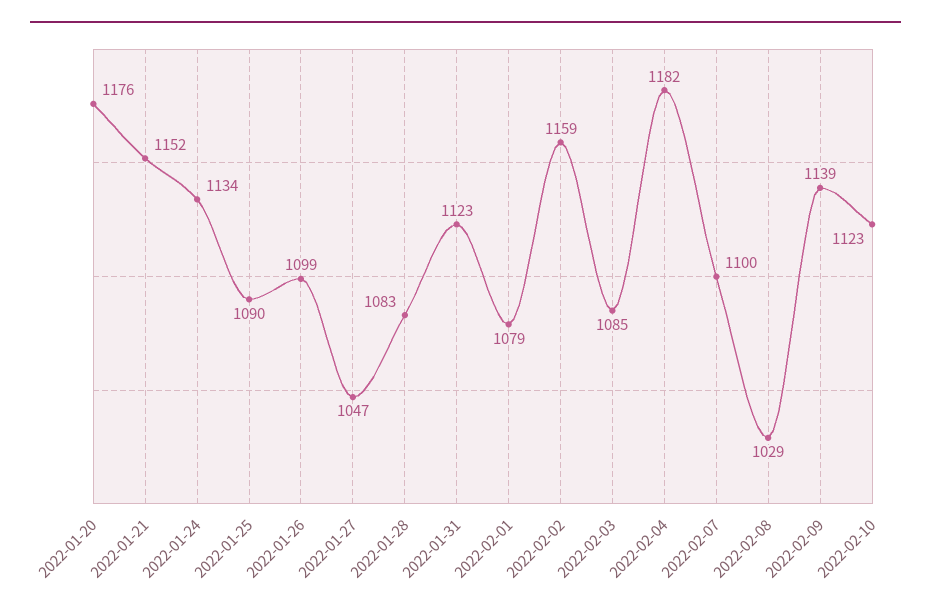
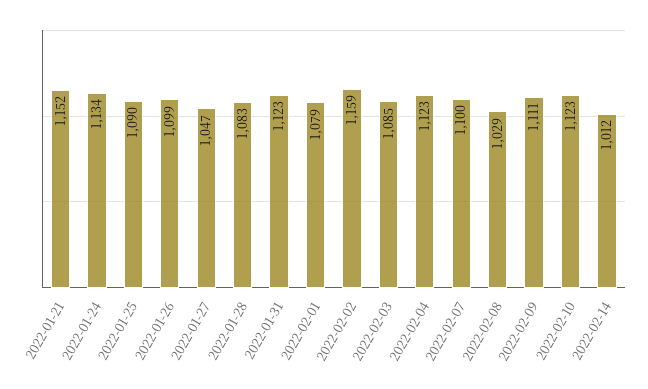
2022-01-20: 1176 -> none
2022-02-04: 1182 -> 1123
2022-02-09: 1139 -> 1111
2022-02-14: none -> 1012

